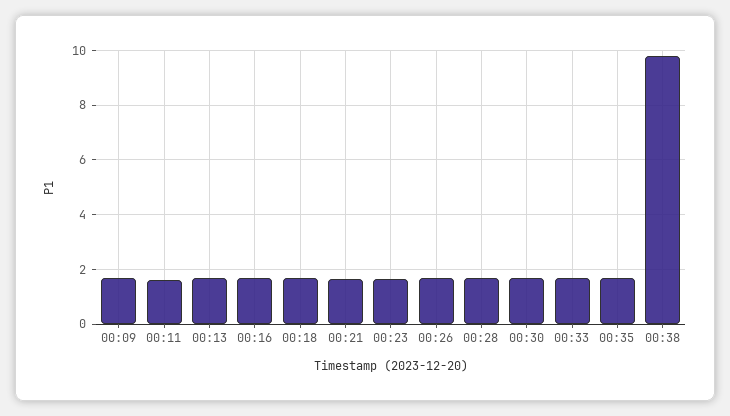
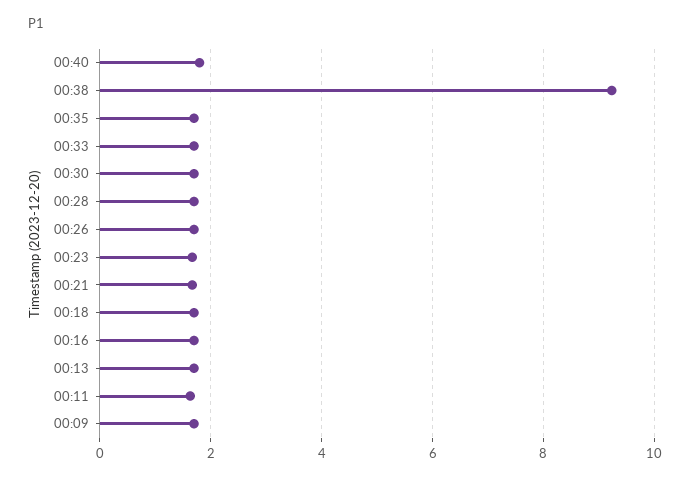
00:38: 9.75 -> 9.2
00:40: none -> 1.8

